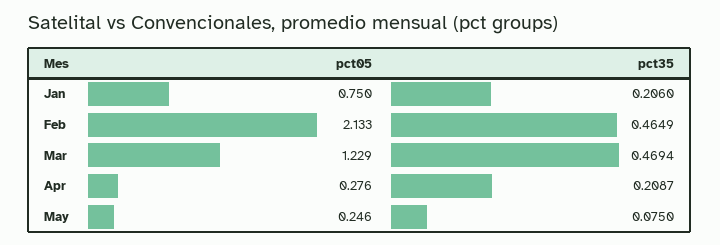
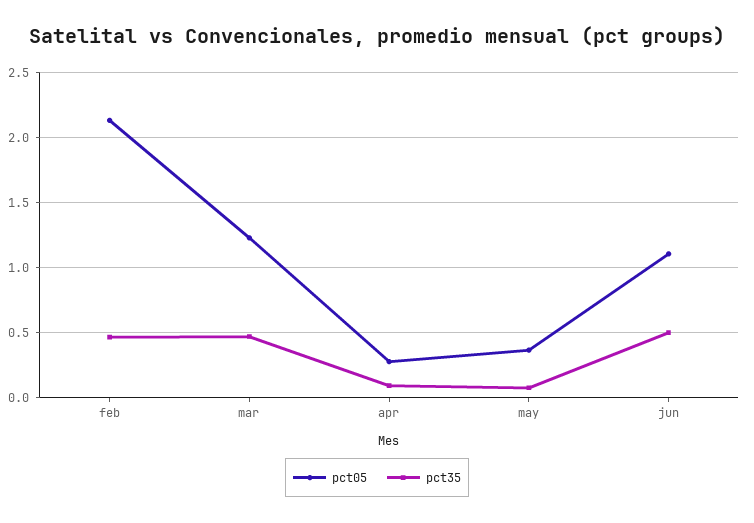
pct05, Jan: 0.75 -> none
pct35, Jan: 0.206 -> none
pct35, Apr: 0.2087 -> 0.1
pct05, May: 0.246 -> 0.35
pct05, jun: none -> 1.1
pct35, jun: none -> 0.5

